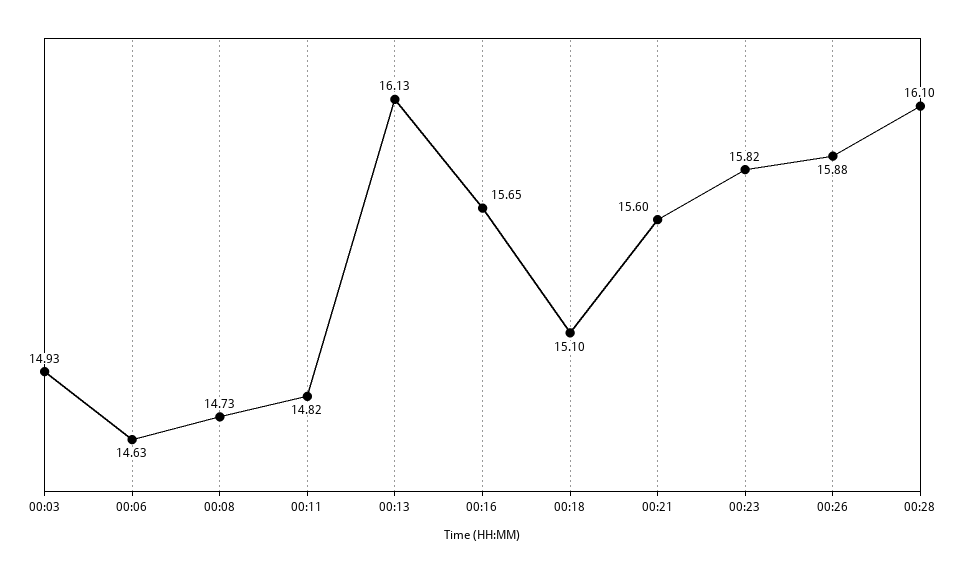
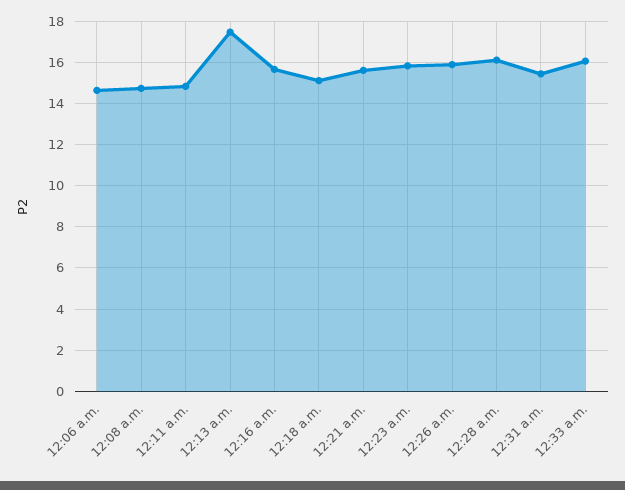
00:03: 14.93 -> none
00:13: 16.13 -> 17.5
12:31 a.m.: none -> 15.5
12:33 a.m.: none -> 16

